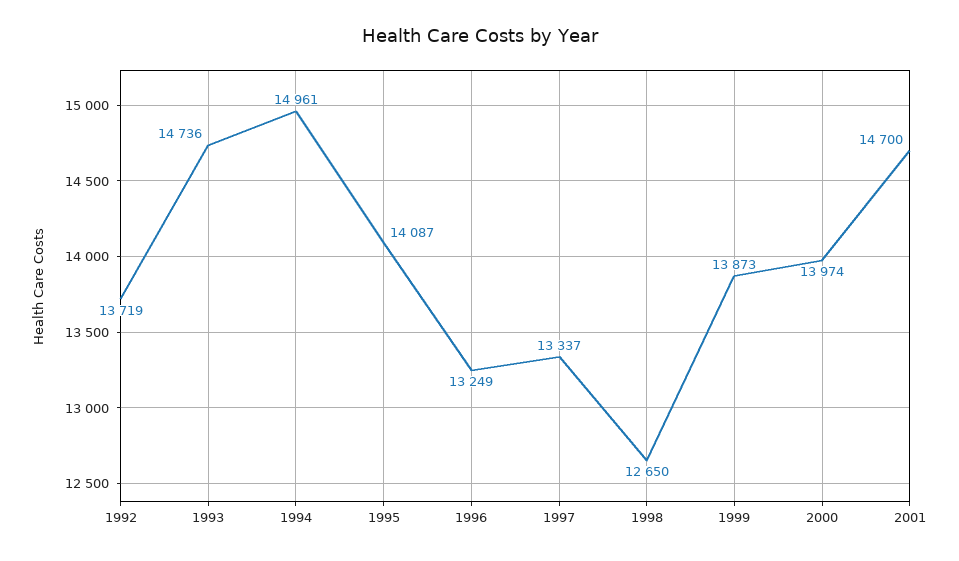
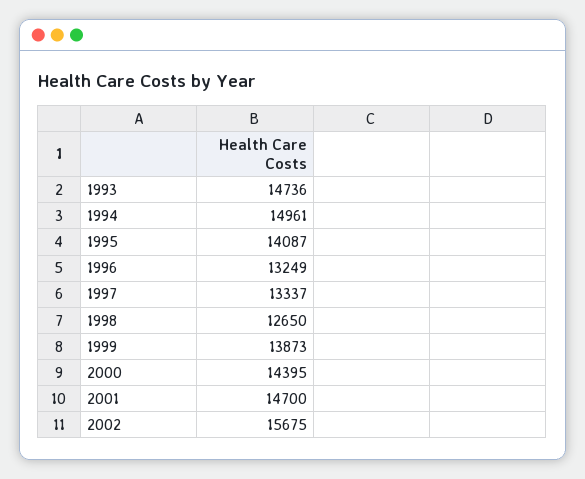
1992: 13719 -> none
2000: 13974 -> 14395
2002: none -> 15675

